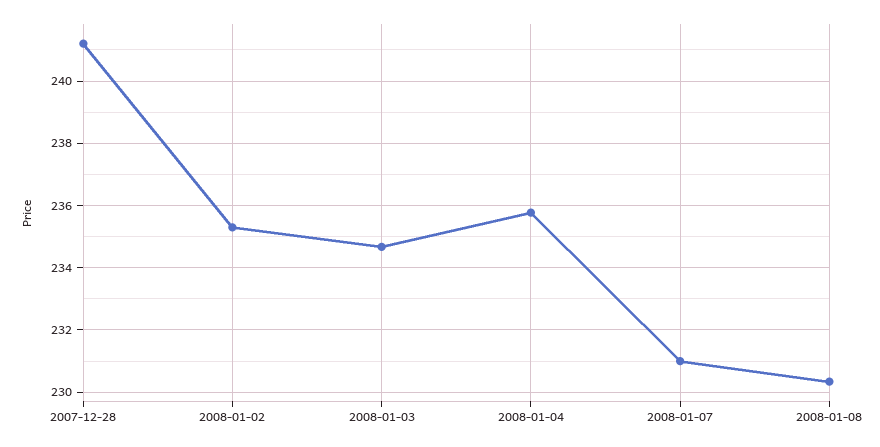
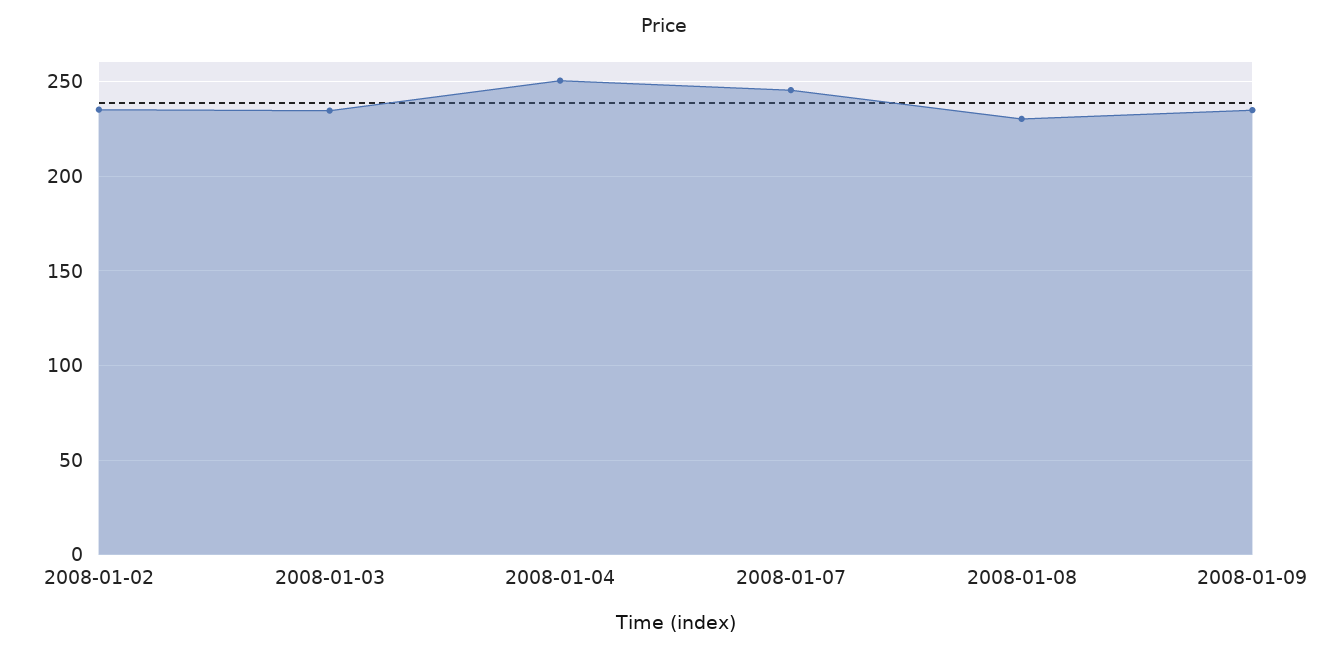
2007-12-28: 241.2 -> none
2008-01-04: 235.8 -> 250
2008-01-07: 231 -> 245
2008-01-09: none -> 235

